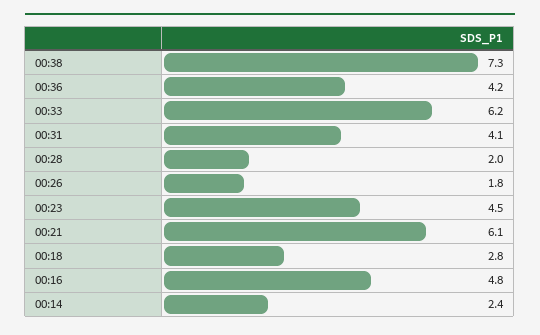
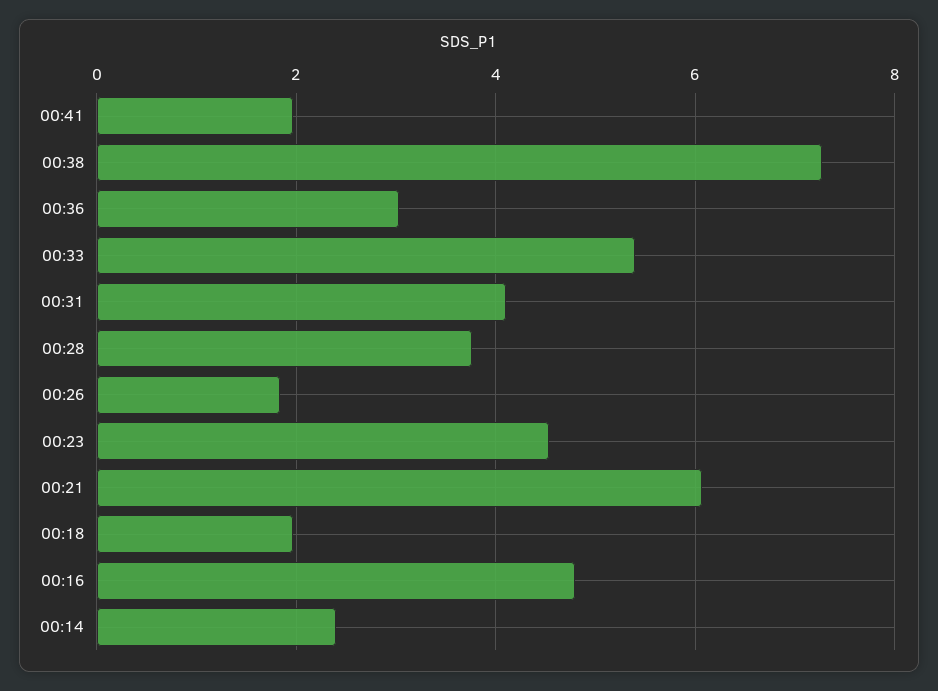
00:36: 4.2 -> 3
00:33: 6.2 -> 5.4
00:28: 2 -> 3.8
00:18: 2.8 -> 2
00:41: none -> 2

